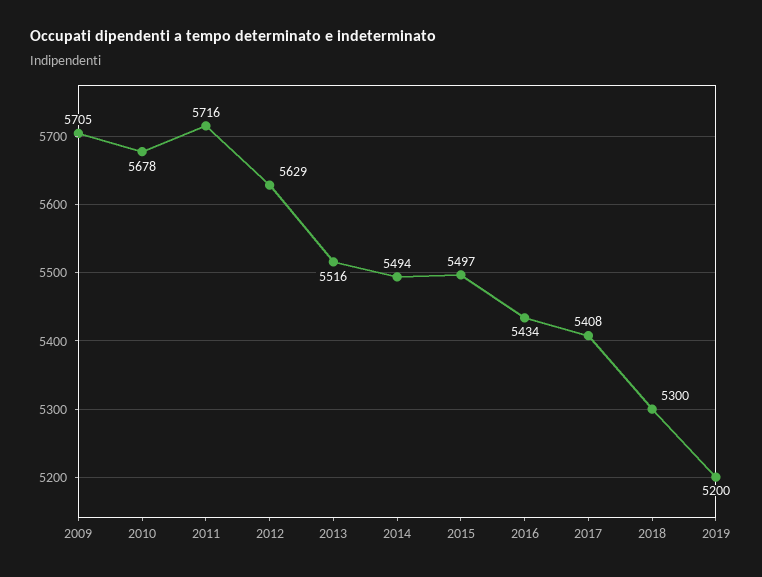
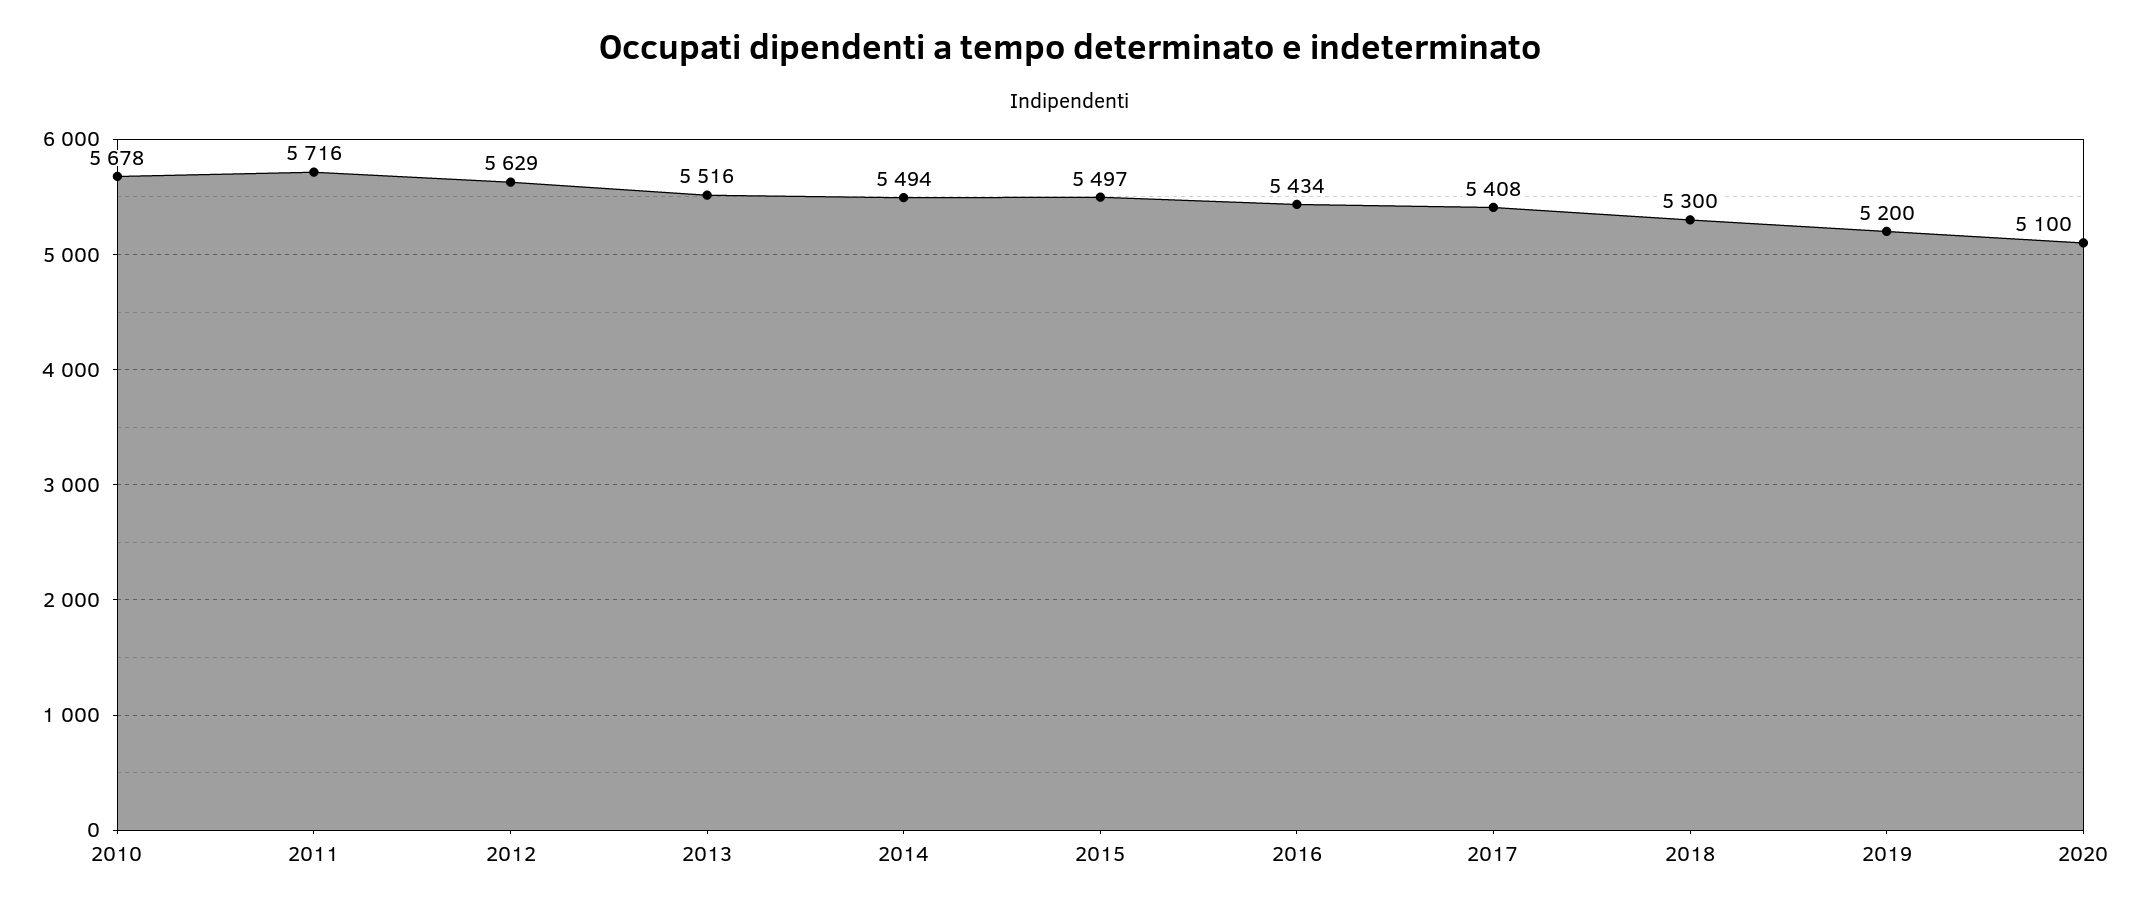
2009: 5705 -> none
2020: none -> 5100

